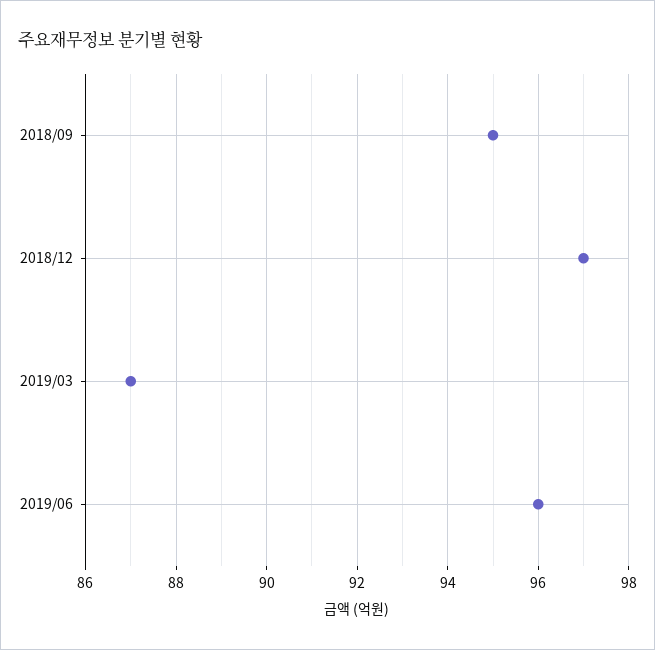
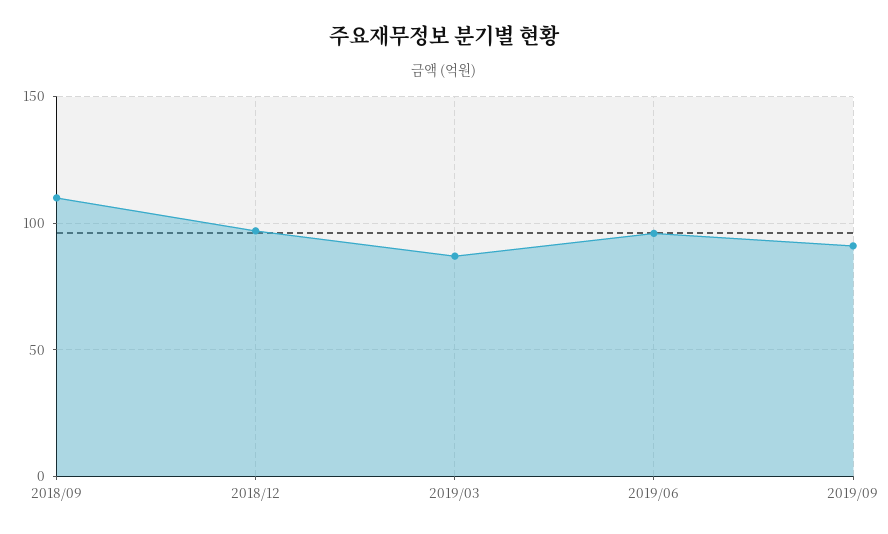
2018/09: 95 -> 110
2019/09: none -> 90

